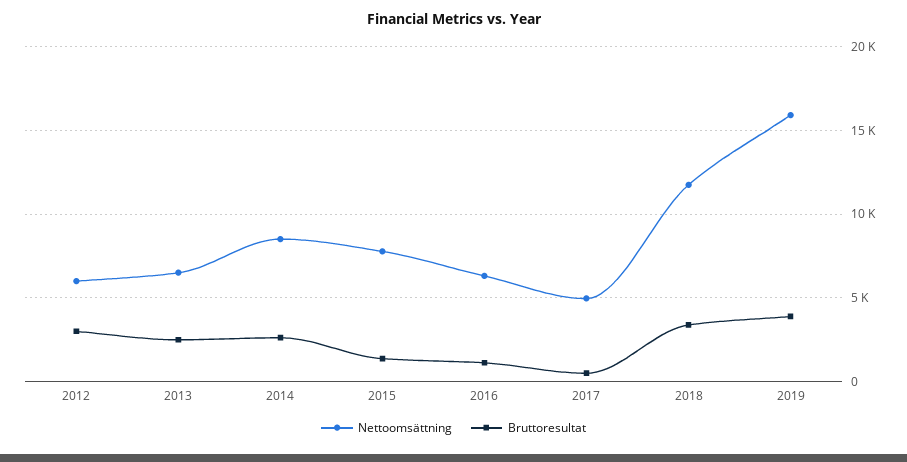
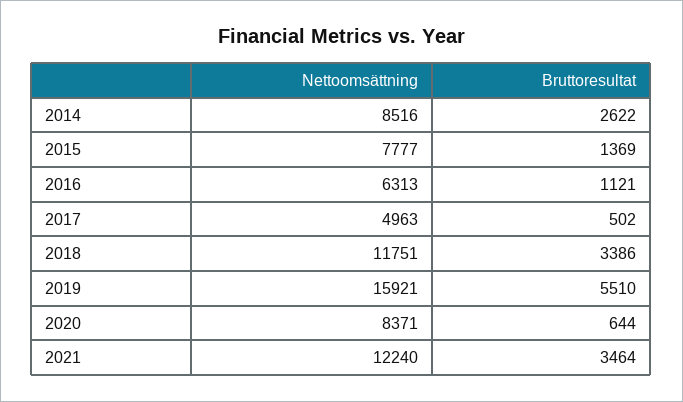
Nettoomsättning, 2012: 6000 -> none
Bruttoresultat, 2012: 3000 -> none
Nettoomsättning, 2013: 6500 -> none
Bruttoresultat, 2013: 2500 -> none
Bruttoresultat, 2019: 4000 -> 5510
Nettoomsättning, 2020: none -> 8371
Bruttoresultat, 2020: none -> 644
Nettoomsättning, 2021: none -> 12240
Bruttoresultat, 2021: none -> 3464

